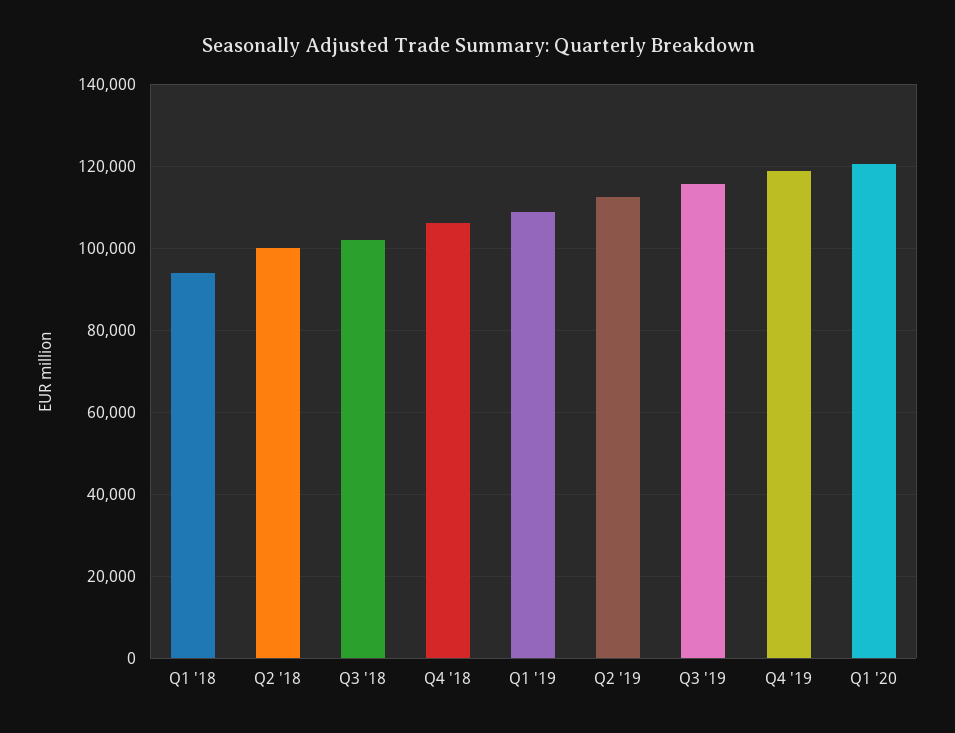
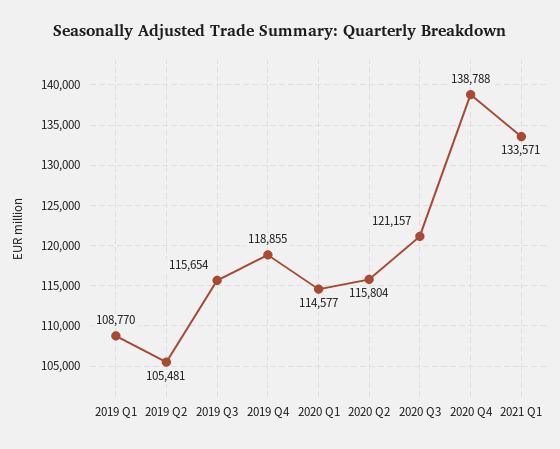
Q1 '18: 94000 -> none
Q2 '18: 100000 -> none
Q3 '18: 102000 -> none
Q4 '18: 106000 -> none
Q2 '19: 112000 -> 105481
Q1 '20: 120000 -> 114577
2020 Q2: none -> 115804
2020 Q3: none -> 121157
2020 Q4: none -> 138788
2021 Q1: none -> 133571

